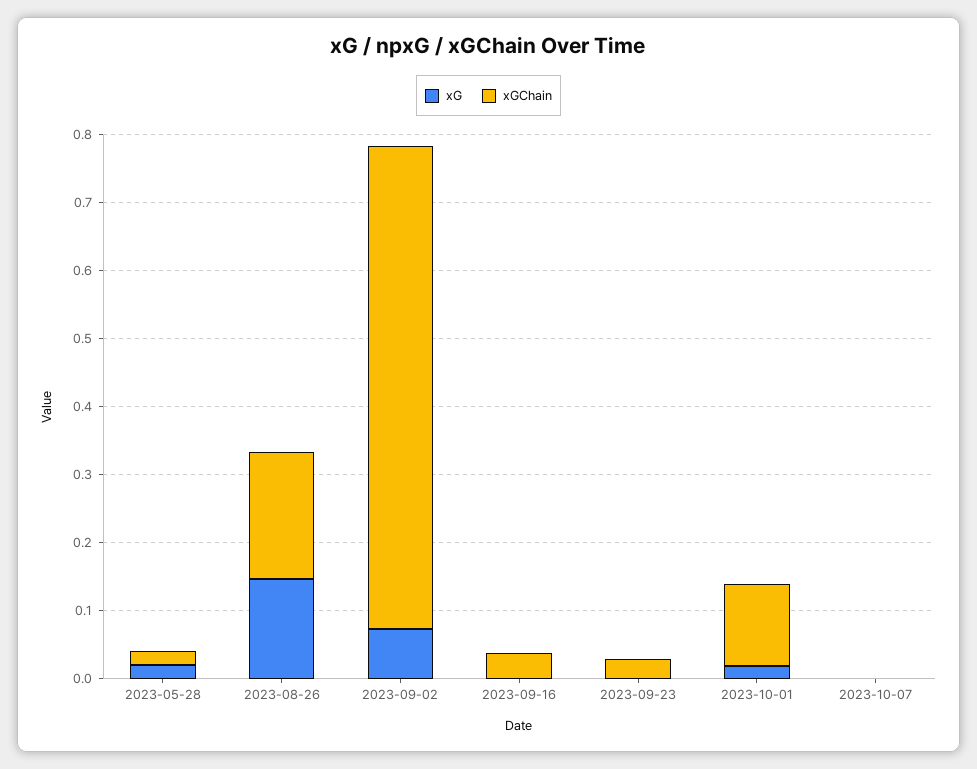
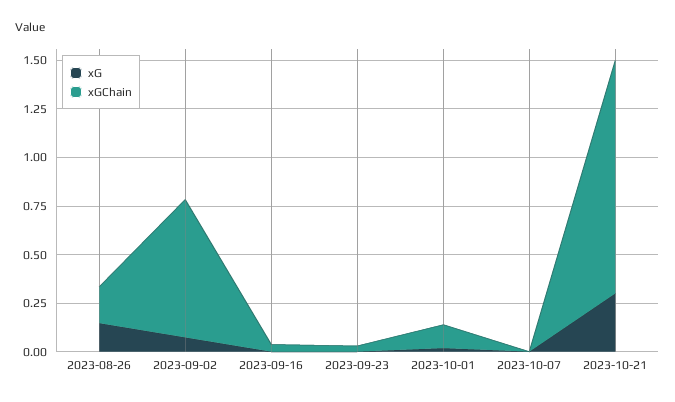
xG, 2023-05-28: 0.02 -> none
xGChain, 2023-05-28: 0.02 -> none
xG, 2023-10-21: none -> 0.3
xGChain, 2023-10-21: none -> 1.2

